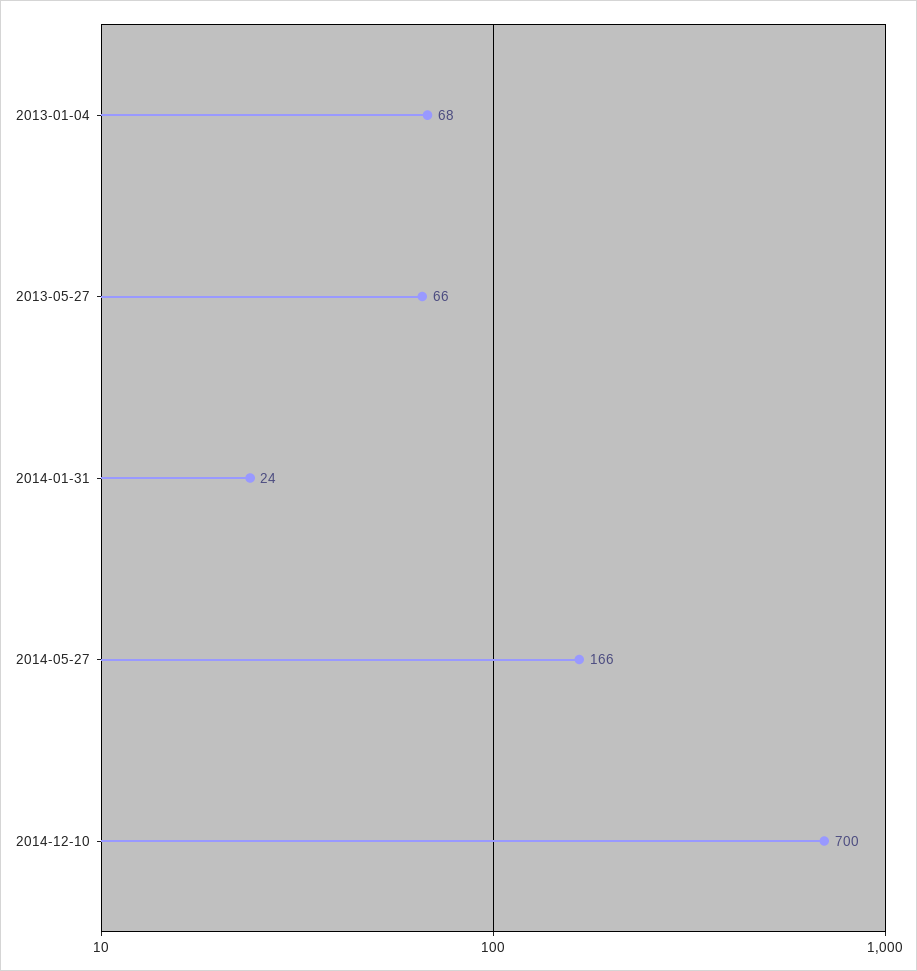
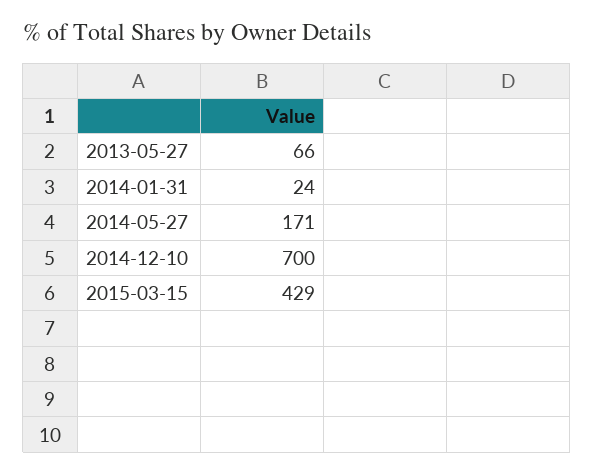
2013-01-04: 68 -> none
2014-05-27: 166 -> 171
2015-03-15: none -> 429

